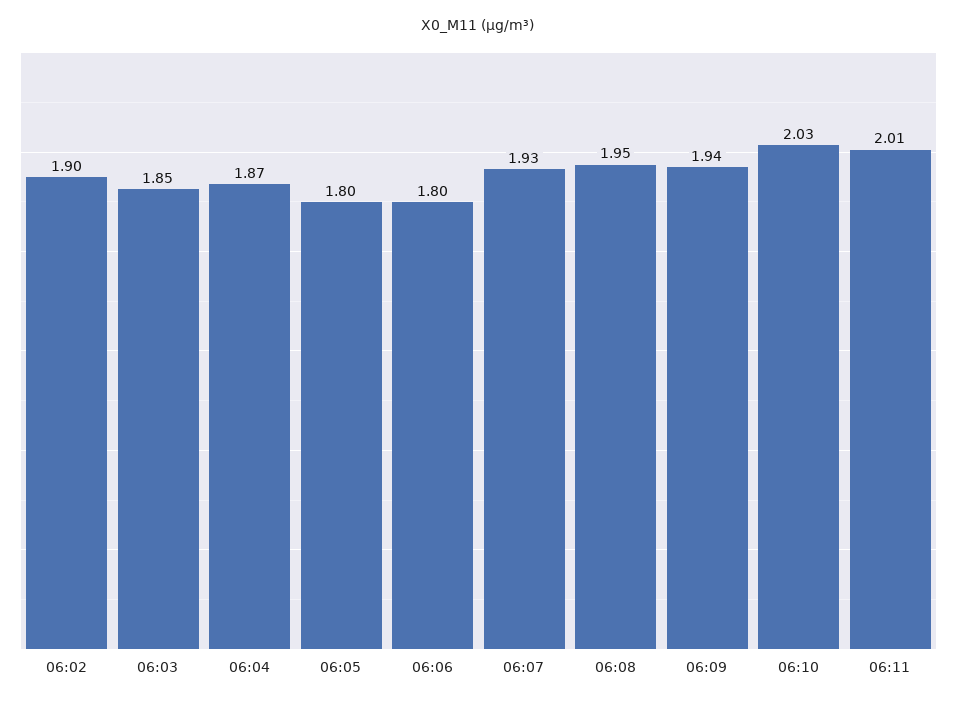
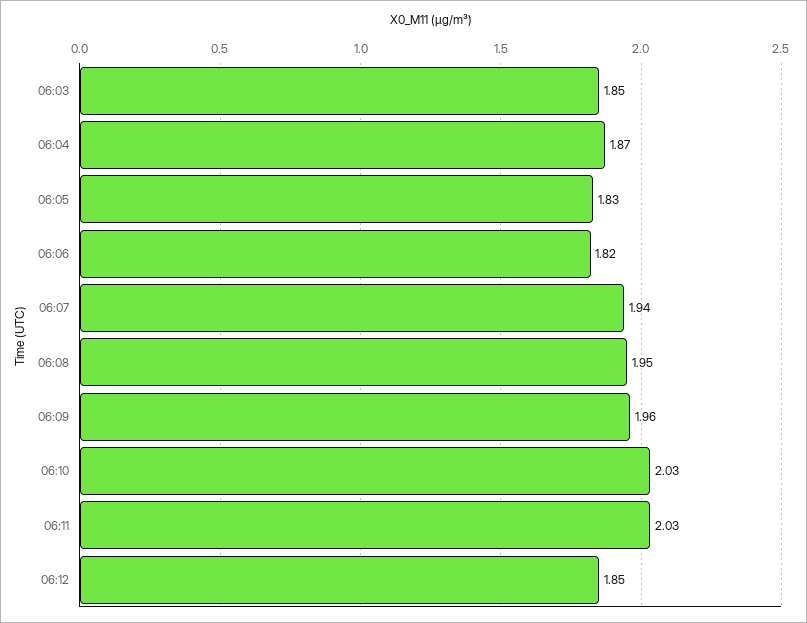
06:02: 1.9 -> none
06:05: 1.8 -> 1.83
06:06: 1.8 -> 1.82
06:07: 1.93 -> 1.94
06:09: 1.94 -> 1.96
06:11: 2.01 -> 2.03
06:12: none -> 1.85

